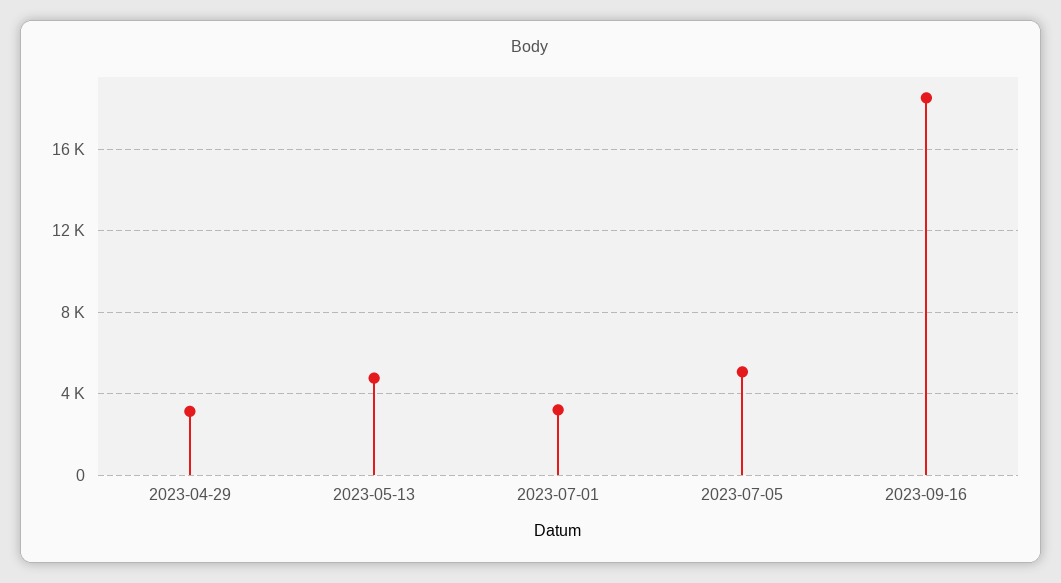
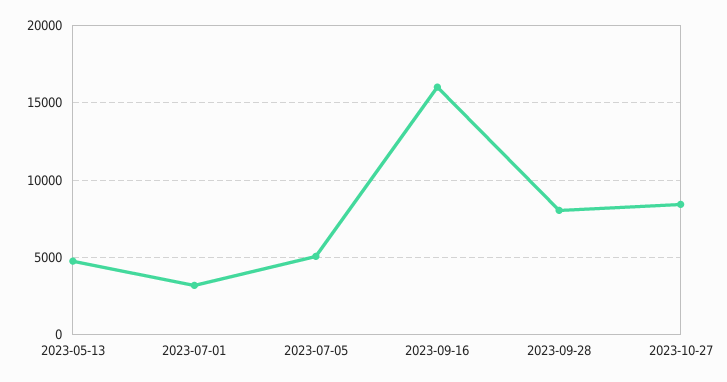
2023-04-29: 3000 -> none
2023-09-16: 18500 -> 16000
2023-09-28: none -> 8000
2023-10-27: none -> 8500

